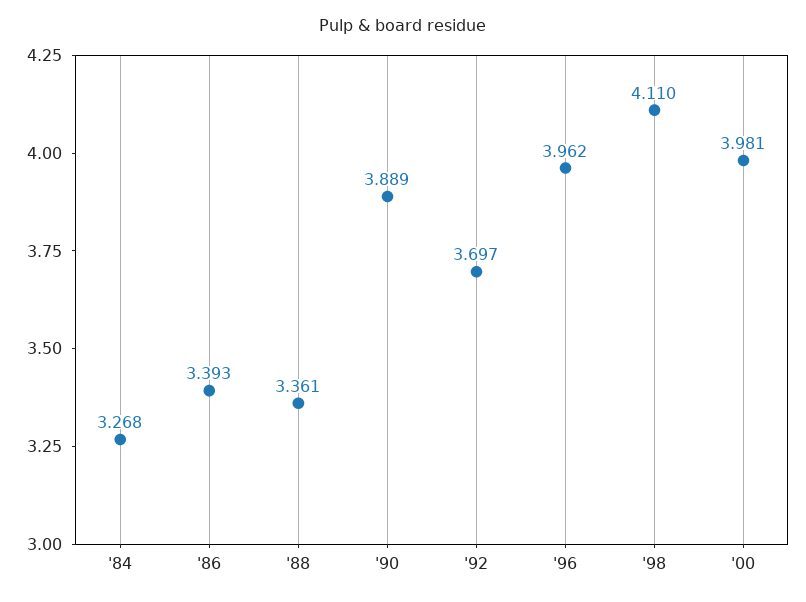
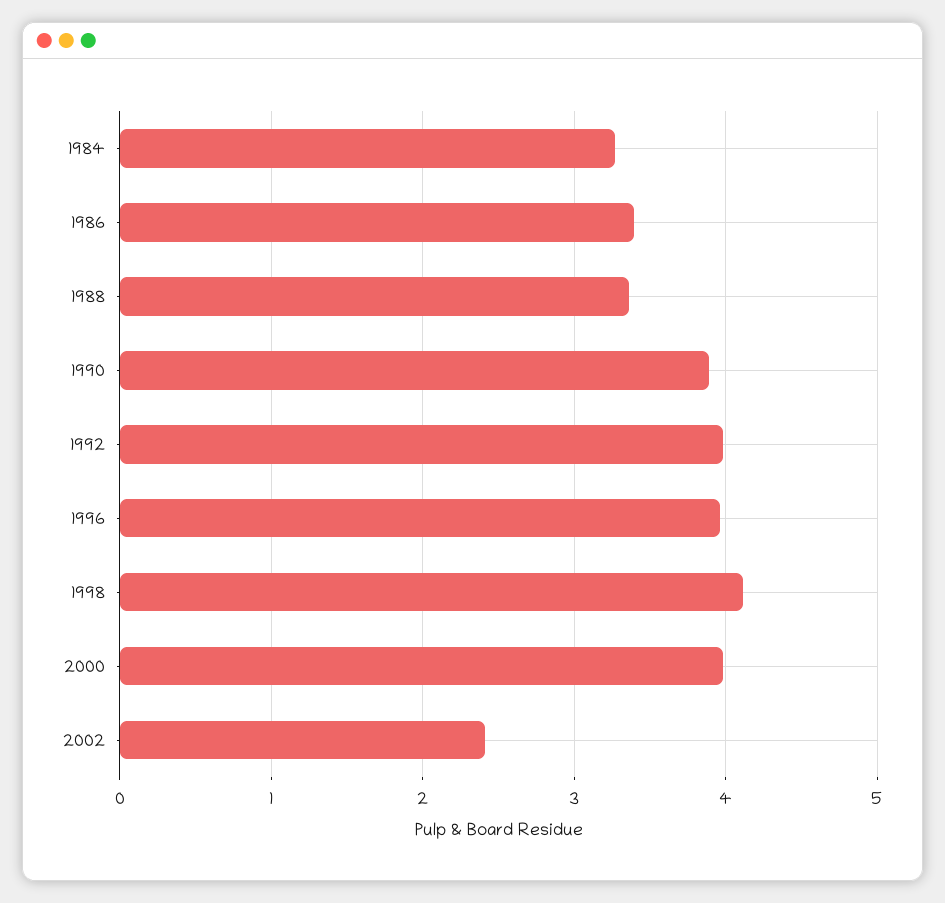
'92: 3.697 -> 4
2002: none -> 2.4

